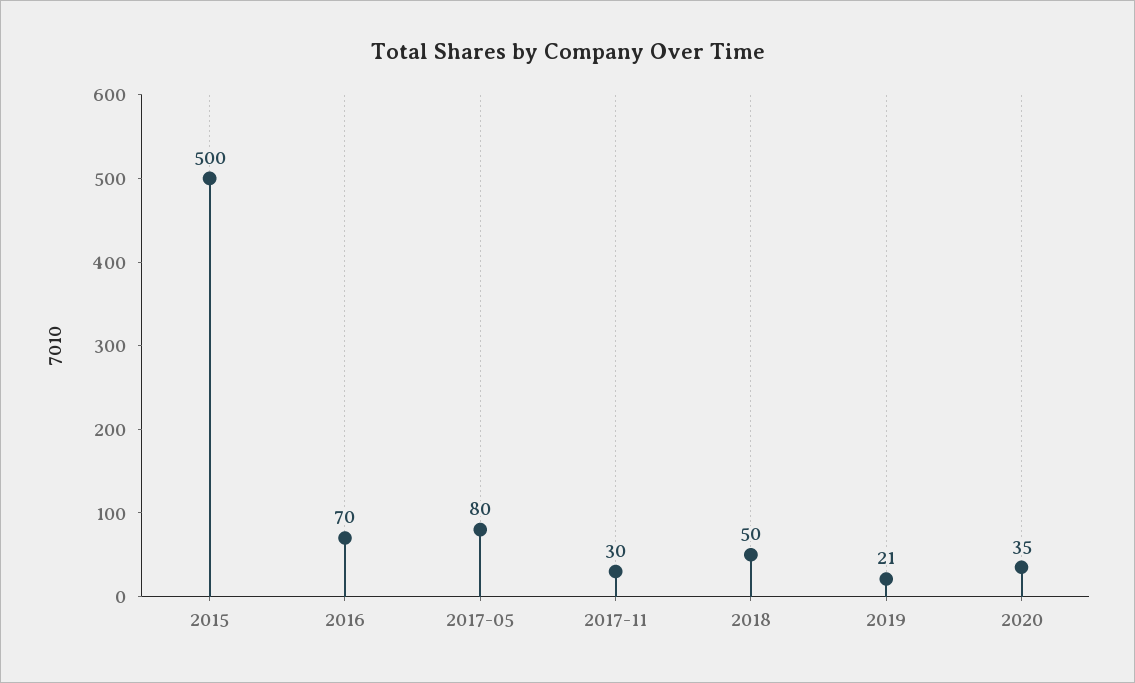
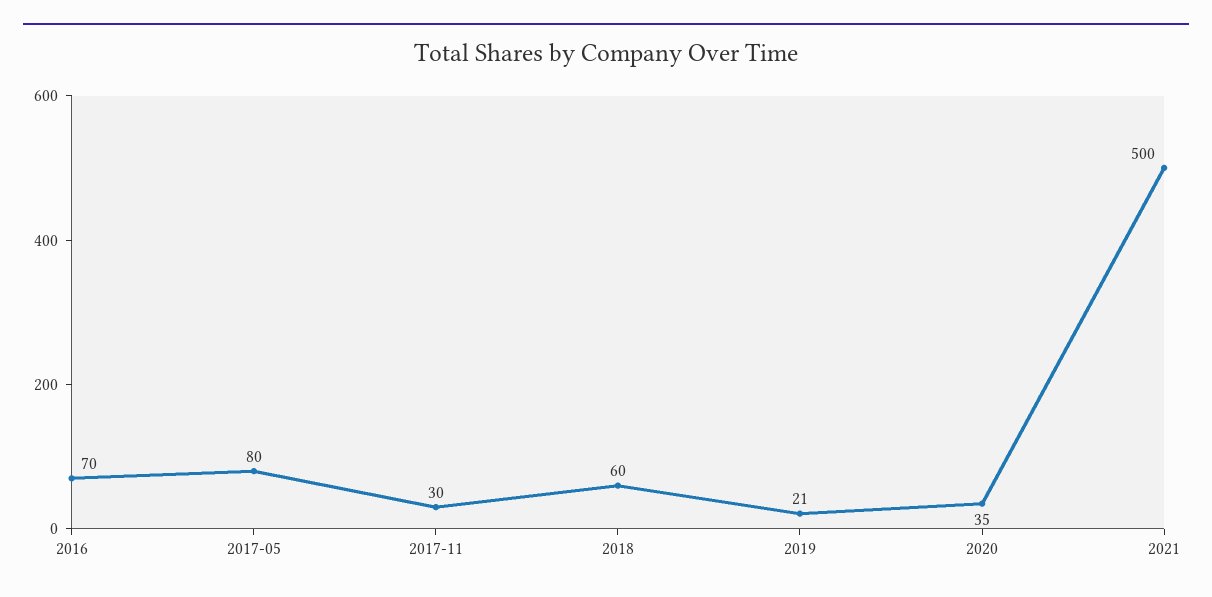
2015: 500 -> none
2018: 50 -> 60
2021: none -> 500

